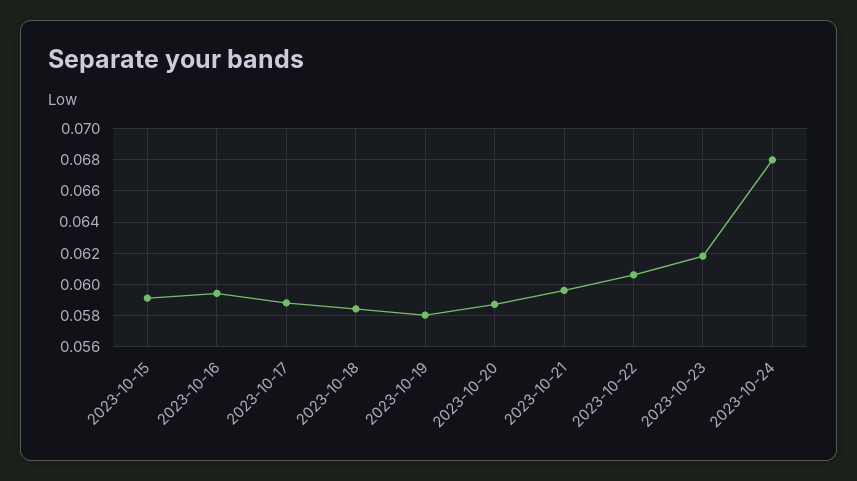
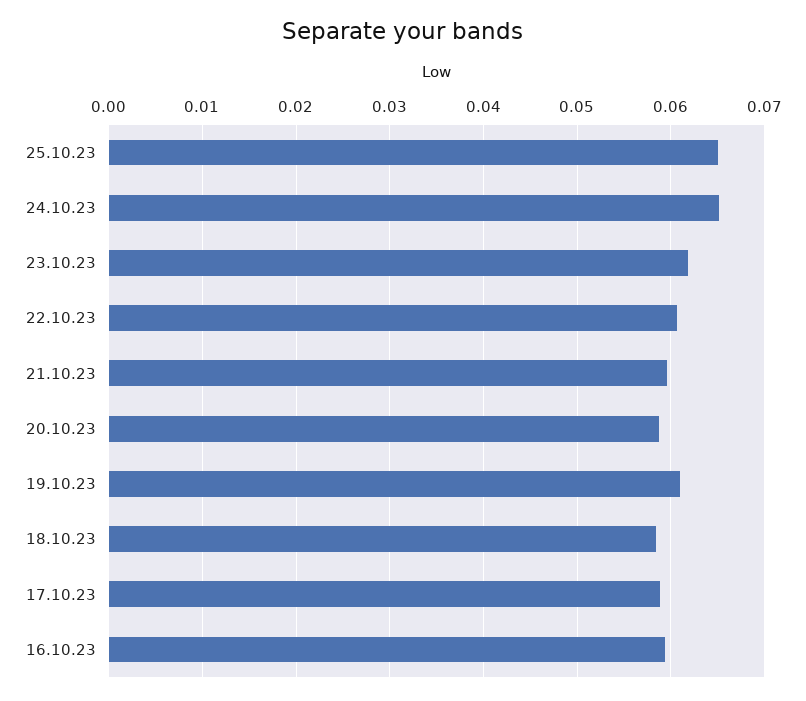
2023-10-15: 0.059 -> none
2023-10-19: 0.058 -> 0.061
2023-10-24: 0.068 -> 0.065
25.10.23: none -> 0.065

